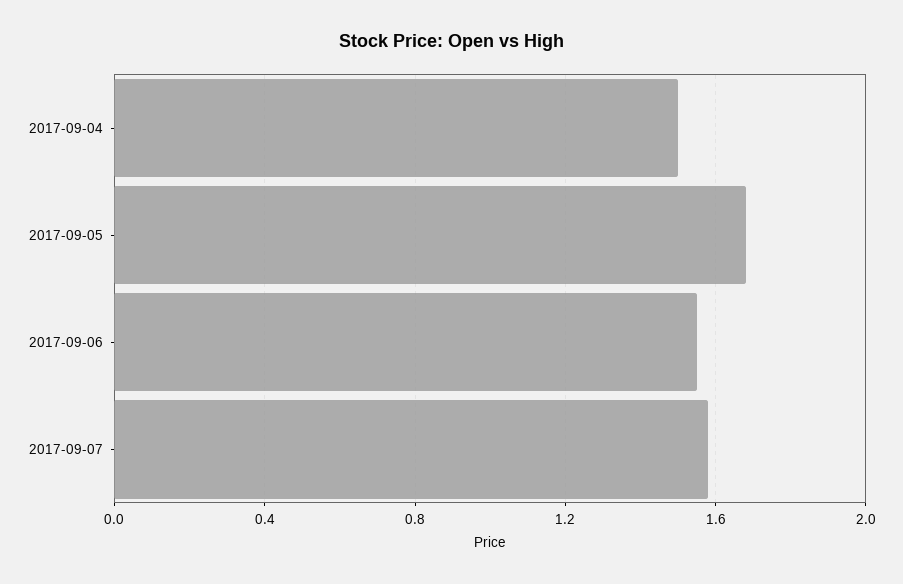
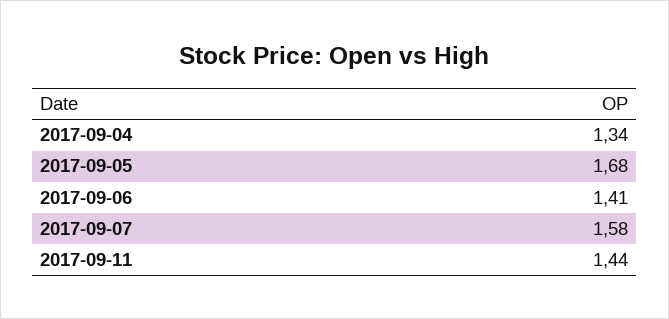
2017-09-04: 1.5 -> 1.34
2017-09-06: 1.55 -> 1.41
2017-09-11: none -> 1.44

